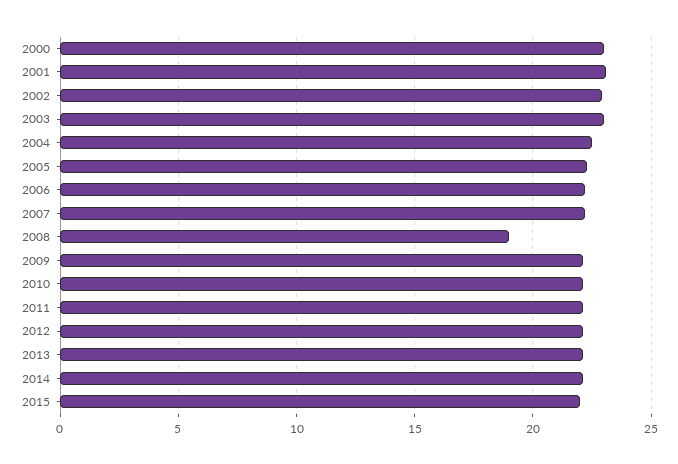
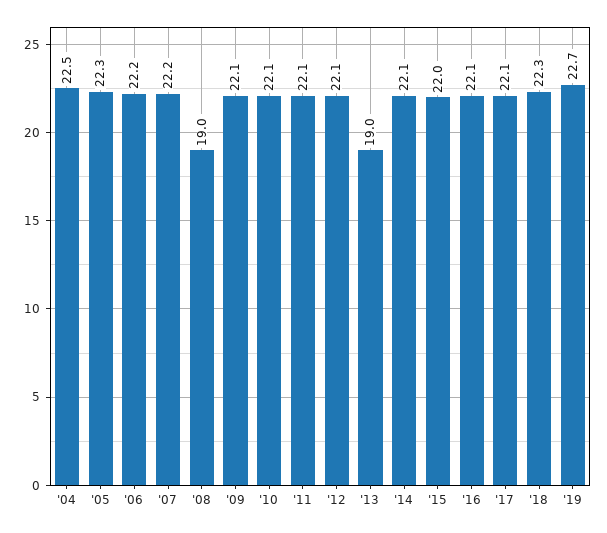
2000: 23 -> none
2001: 23 -> none
2002: 23 -> none
2003: 23 -> none
2013: 22 -> 19
'16: none -> 22.1
'17: none -> 22.1
'18: none -> 22.3
'19: none -> 22.7

